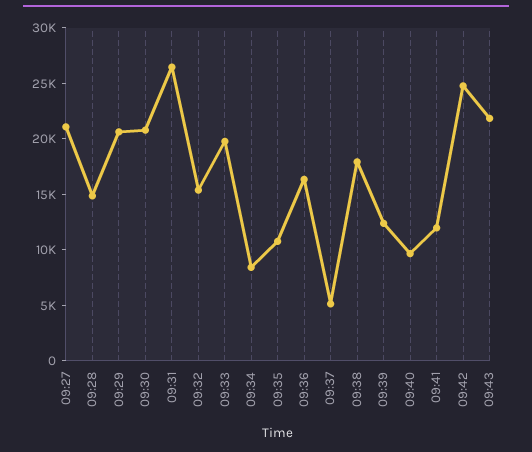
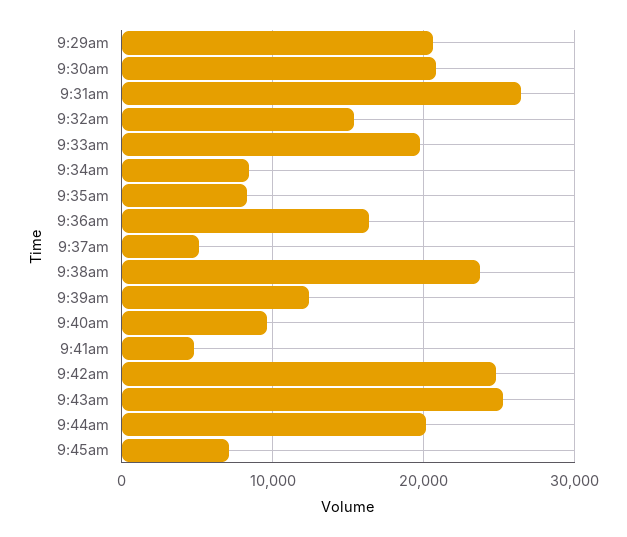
09:27: 21000 -> none
09:28: 15000 -> none
09:35: 11000 -> 8000
09:38: 18000 -> 24000
09:41: 12000 -> 5000
09:43: 22000 -> 25000
9:44am: none -> 20000
9:45am: none -> 7000

